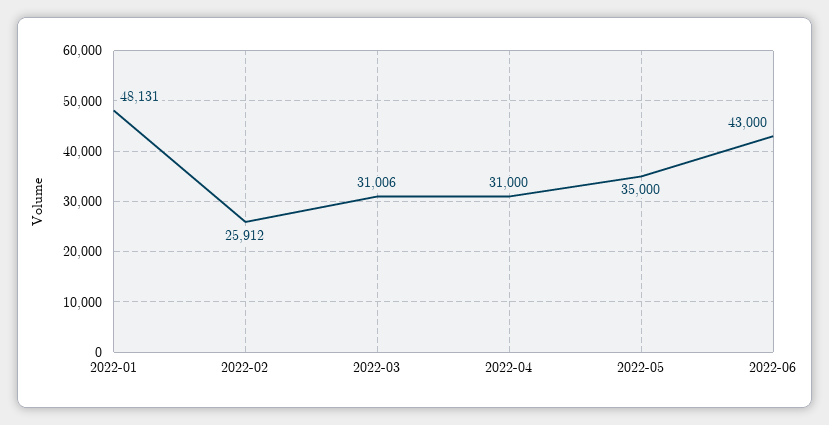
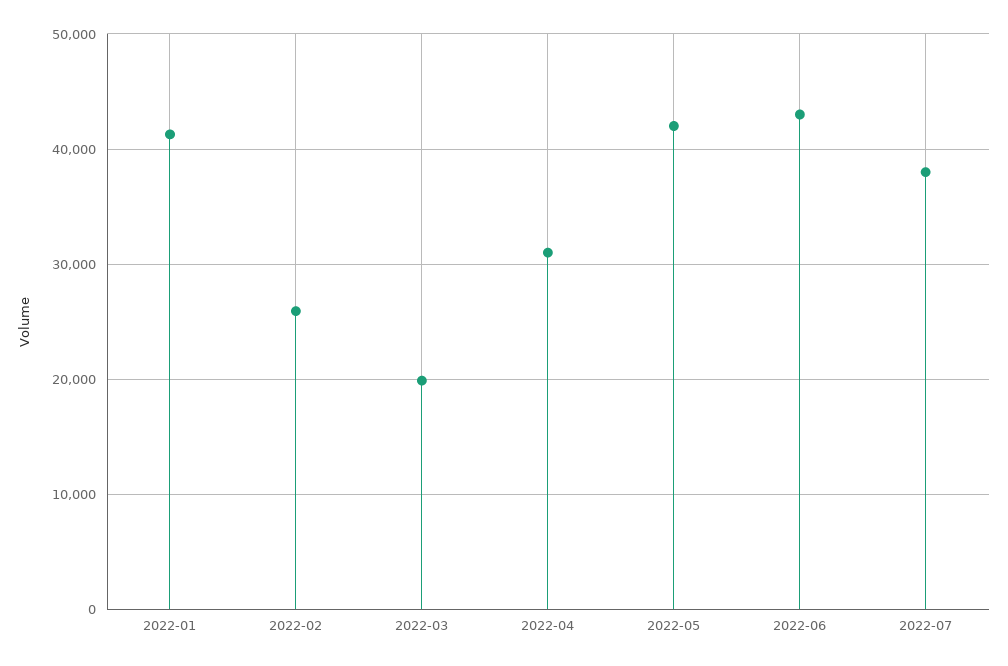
2022-01: 48131 -> 41000
2022-03: 31006 -> 20000
2022-05: 35000 -> 42000
2022-07: none -> 38000

